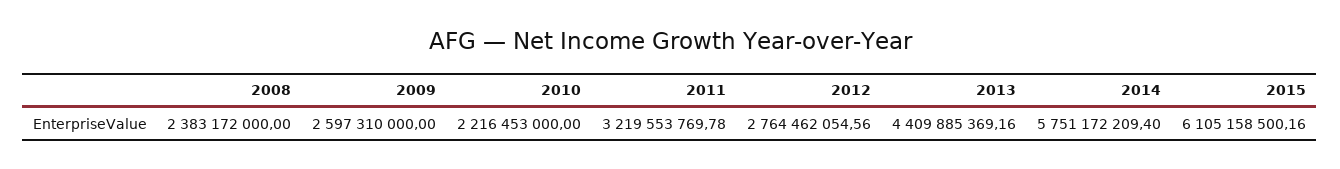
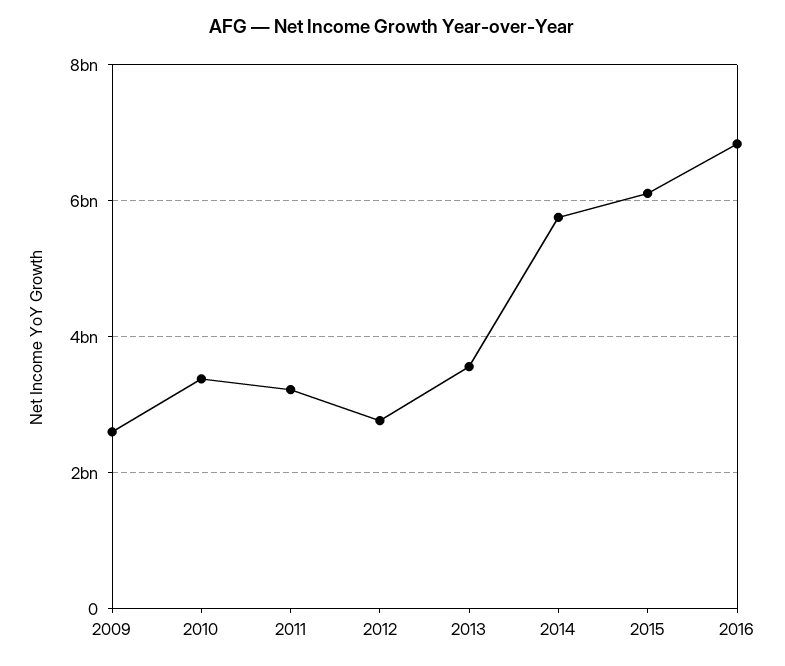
2008: 2383172000 -> none
2010: 2216453000 -> 3400000000
2013: 4409885369.16 -> 3600000000
2016: none -> 6800000000

